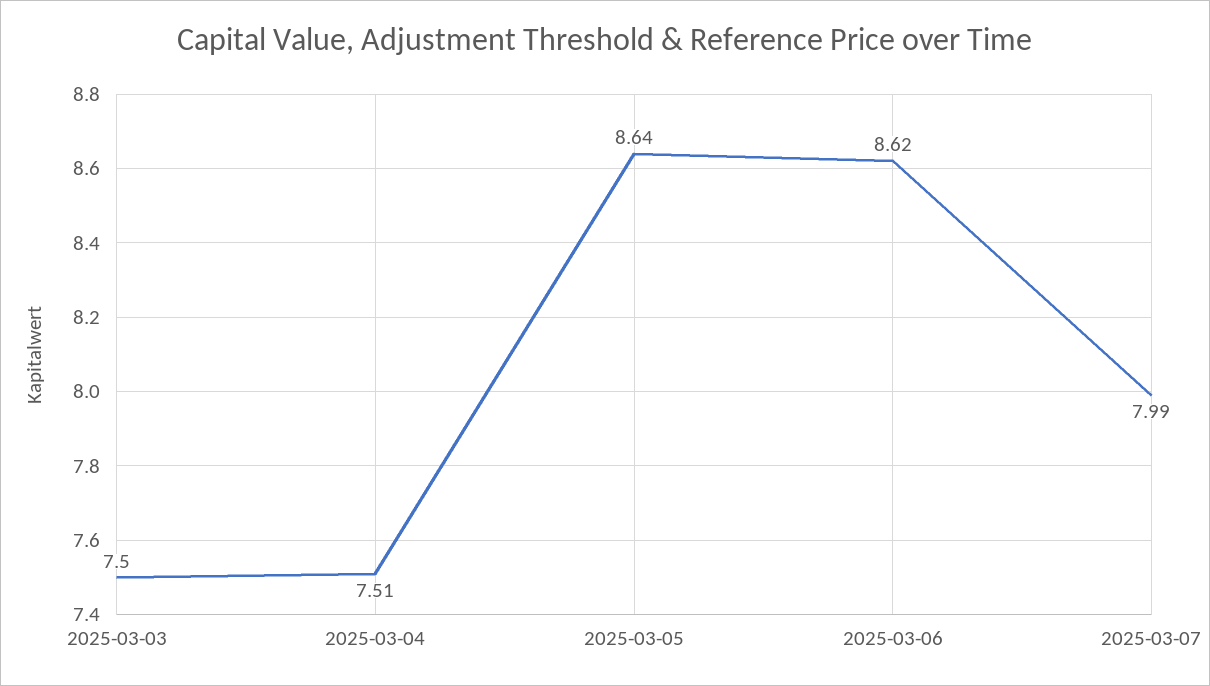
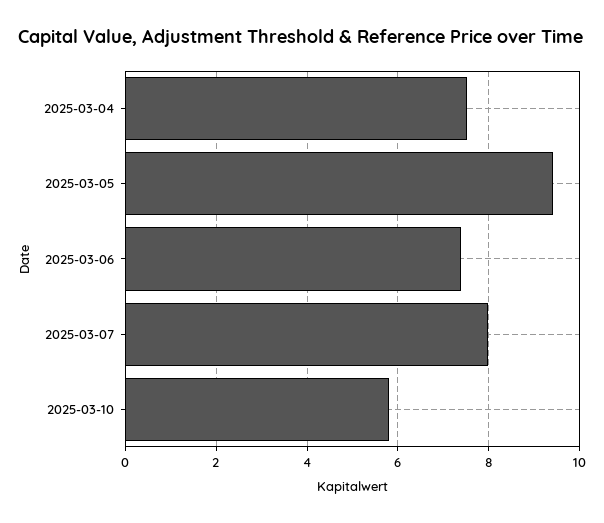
2025-03-03: 7.5 -> none
2025-03-05: 8.64 -> 9.4
2025-03-06: 8.62 -> 7.4
2025-03-10: none -> 5.8

